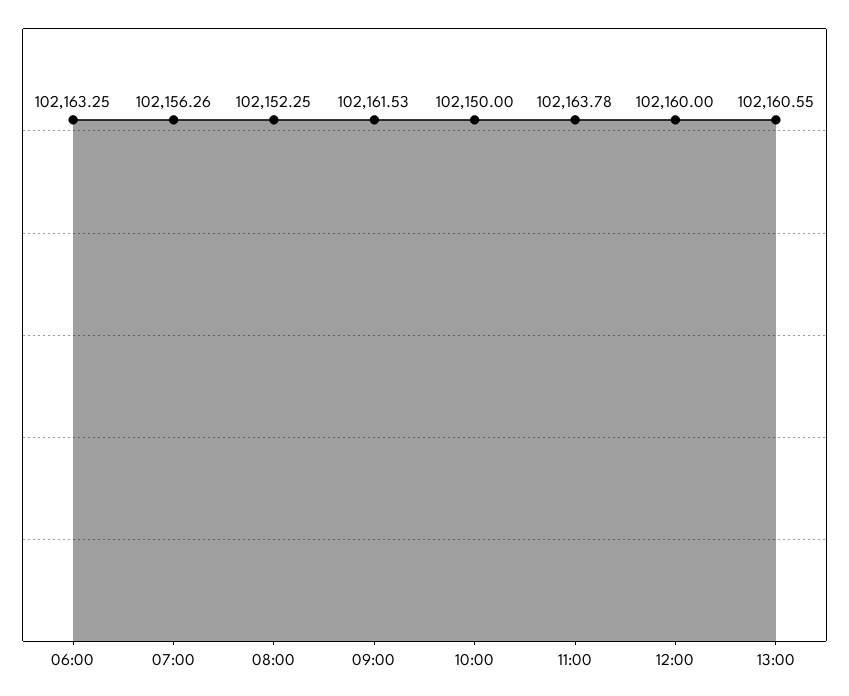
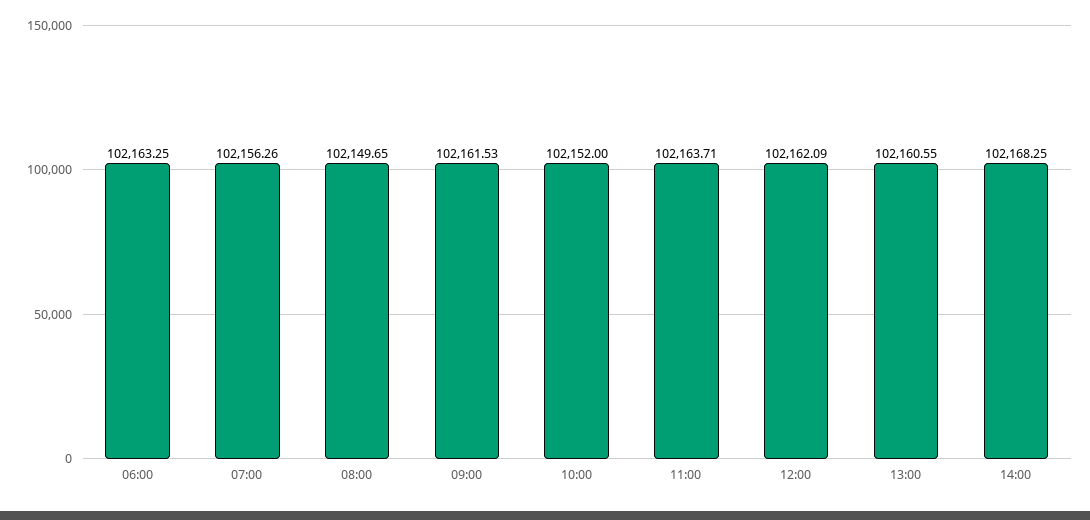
08:00: 102152.25 -> 102149.65
10:00: 102150 -> 102152
11:00: 102163.78 -> 102163.71
12:00: 102160 -> 102162.09
14:00: none -> 102168.25

